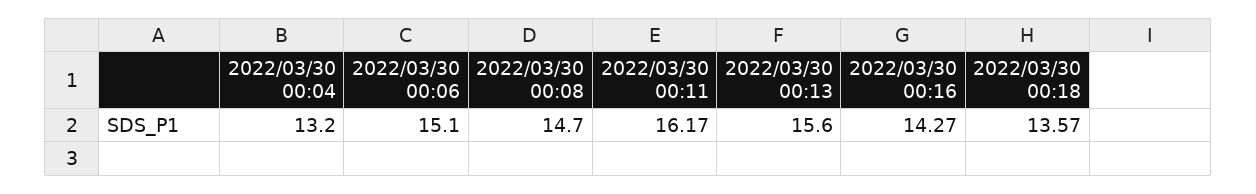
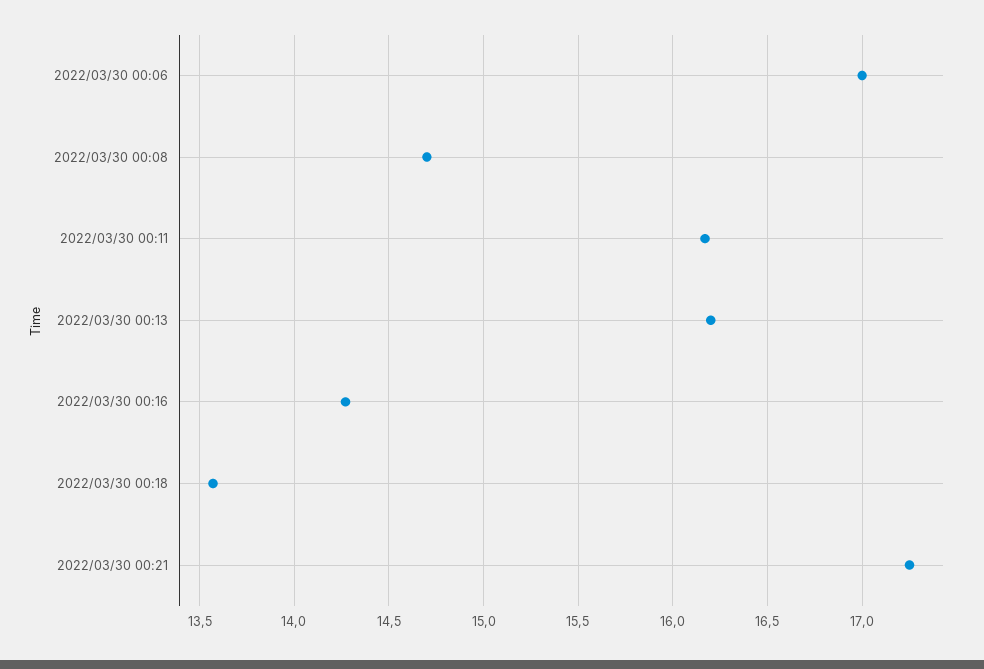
2022/03/30 00:04: 13.2 -> none
2022/03/30 00:06: 15.1 -> 17
2022/03/30 00:13: 15.6 -> 16.2
2022/03/30 00:21: none -> 17.25

